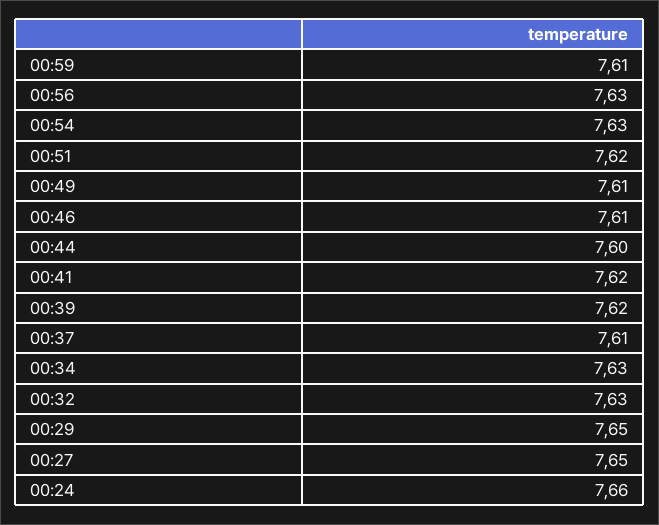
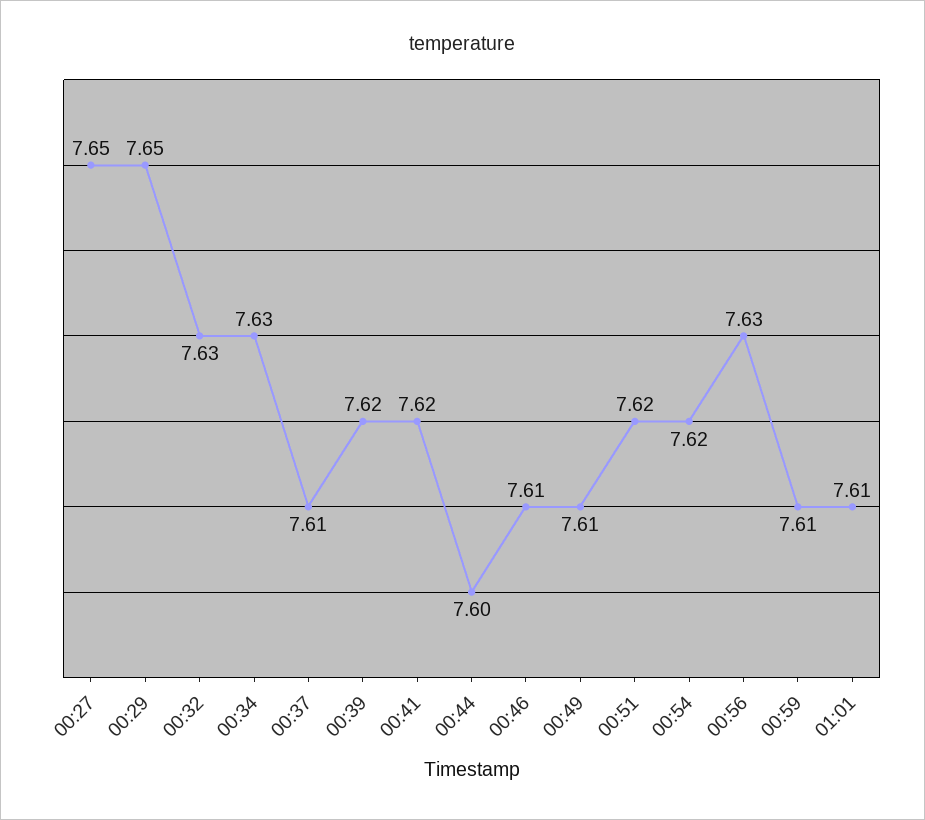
00:54: 7.63 -> 7.62
00:24: 7.66 -> none
01:01: none -> 7.61

